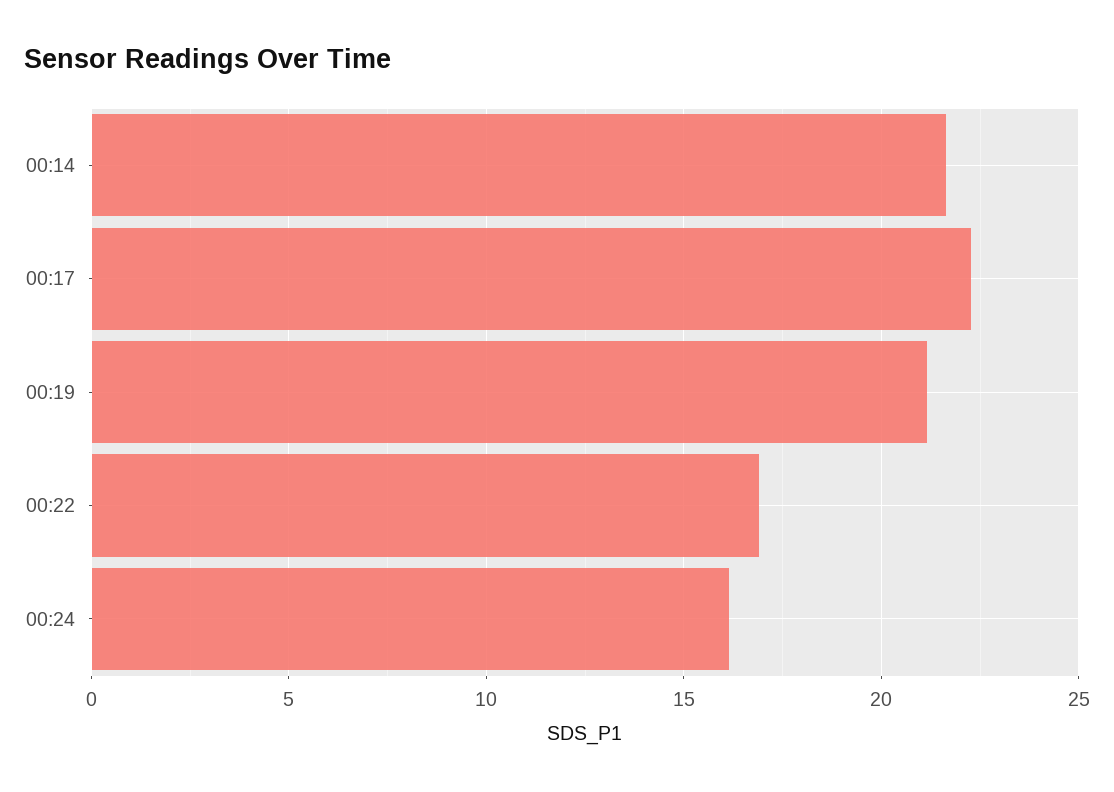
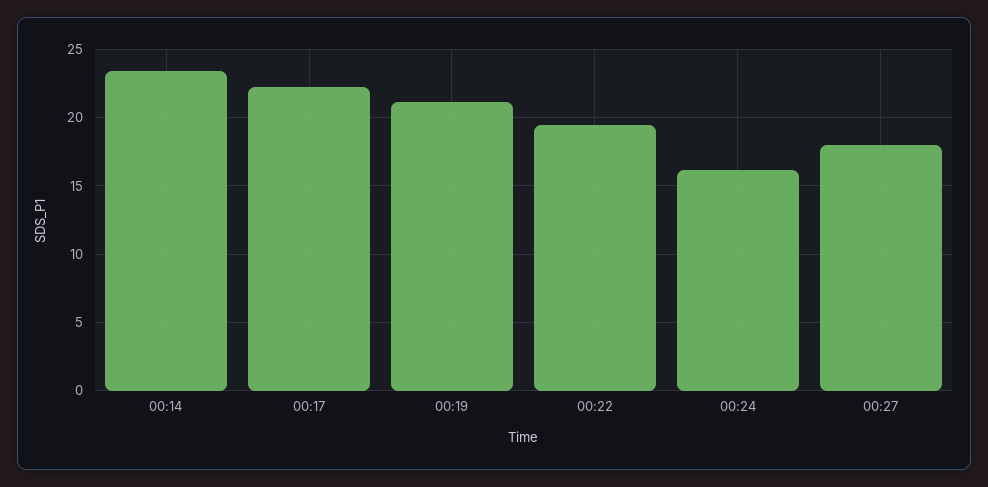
00:14: 21.5 -> 23.5
00:22: 17 -> 19.5
00:27: none -> 18

